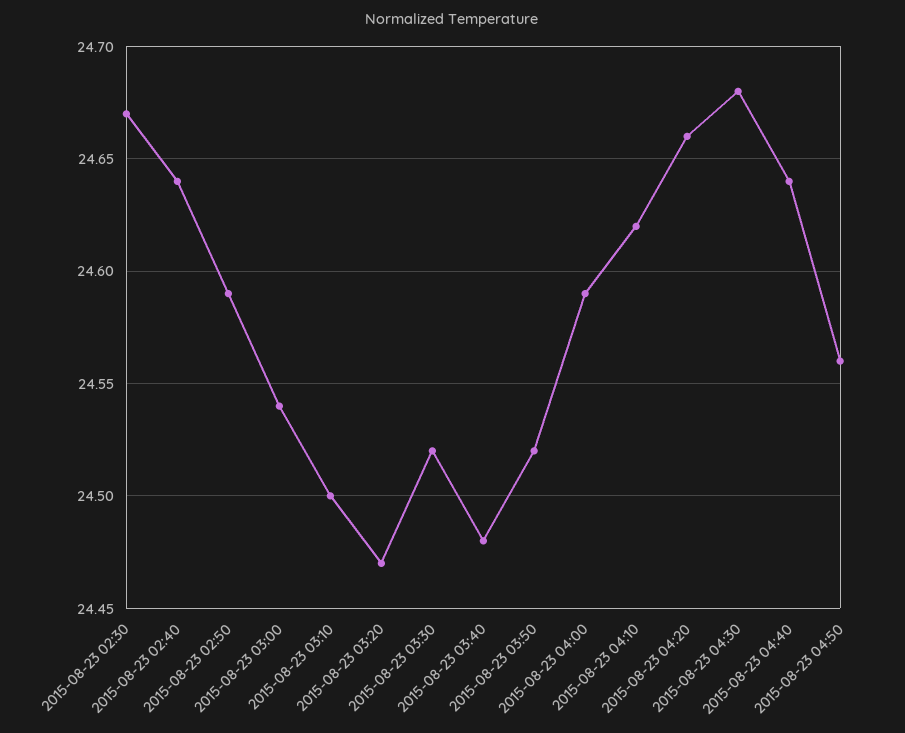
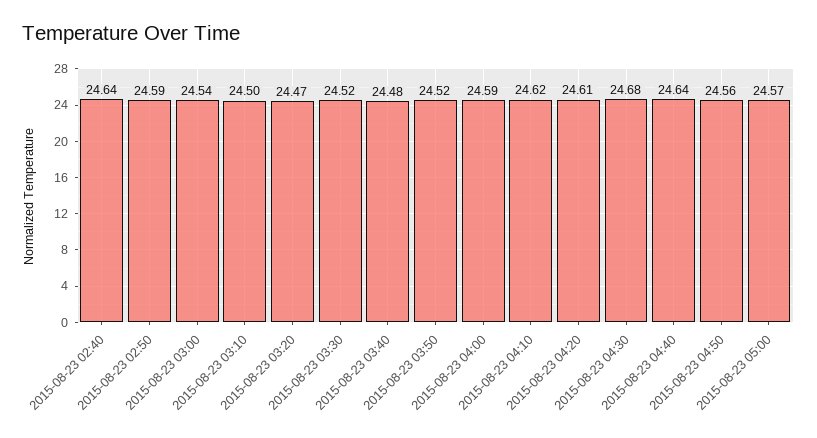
2015-08-23 02:30: 24.67 -> none
2015-08-23 04:20: 24.66 -> 24.61
2015-08-23 05:00: none -> 24.57

